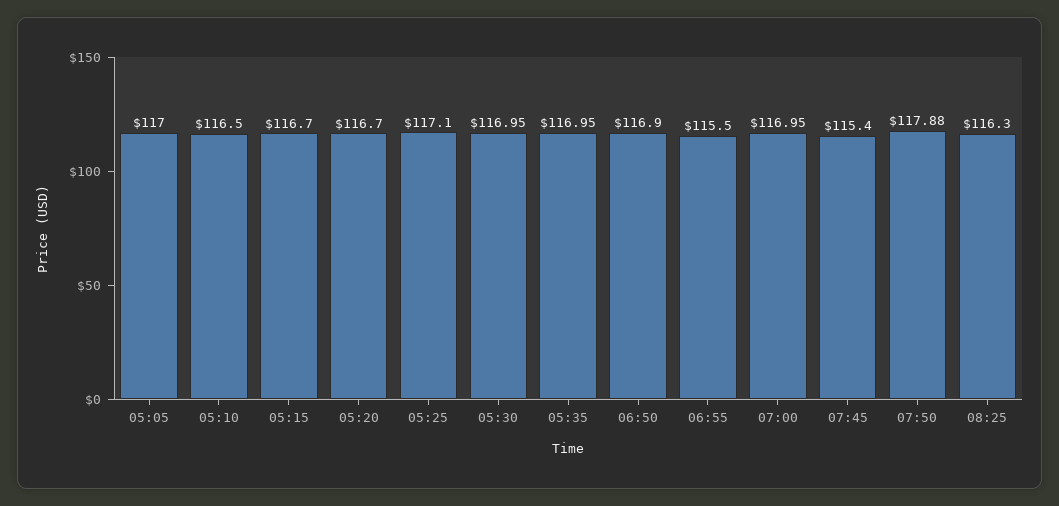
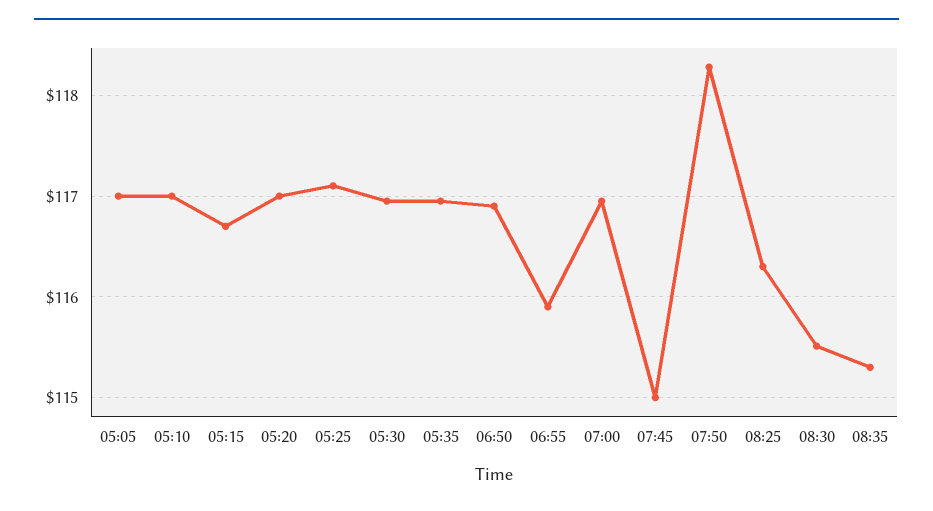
05:10: 116.5 -> 117
05:20: 116.7 -> 117
06:55: 115.5 -> 115.9
07:45: 115.4 -> 115
07:50: 117.88 -> 118.3
08:30: none -> 115.5
08:35: none -> 115.3

